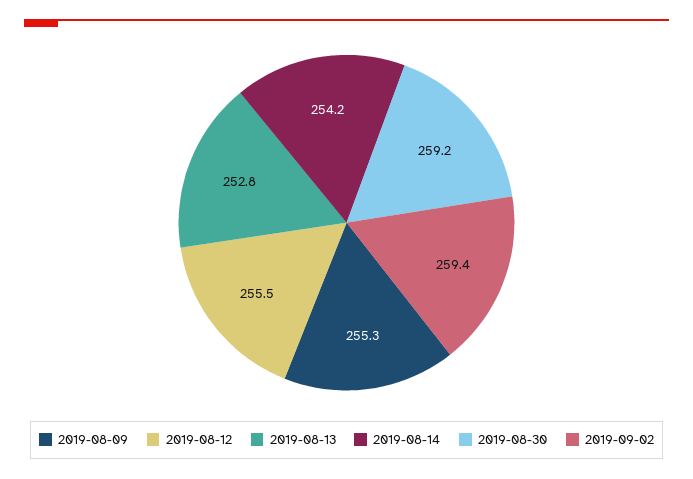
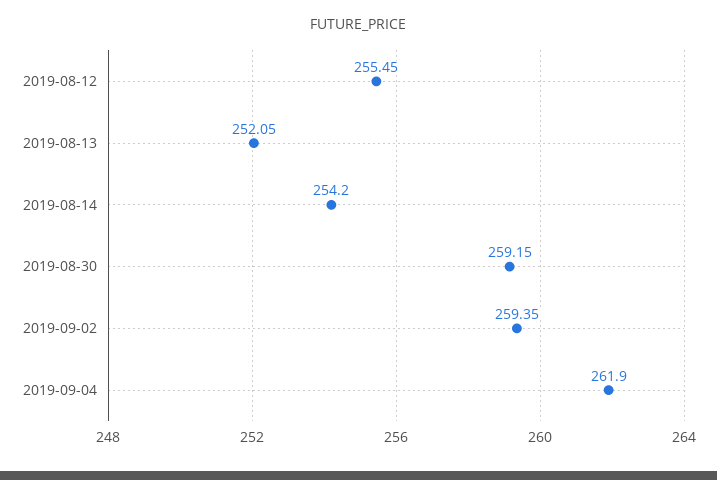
2019-08-09: 255.3 -> none
2019-08-13: 252.8 -> 252.05
2019-09-04: none -> 261.9

